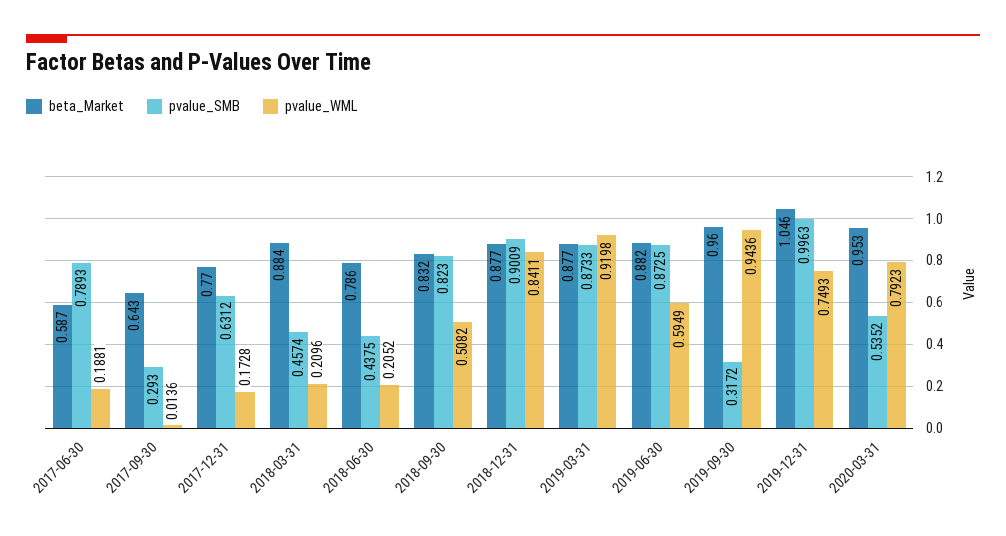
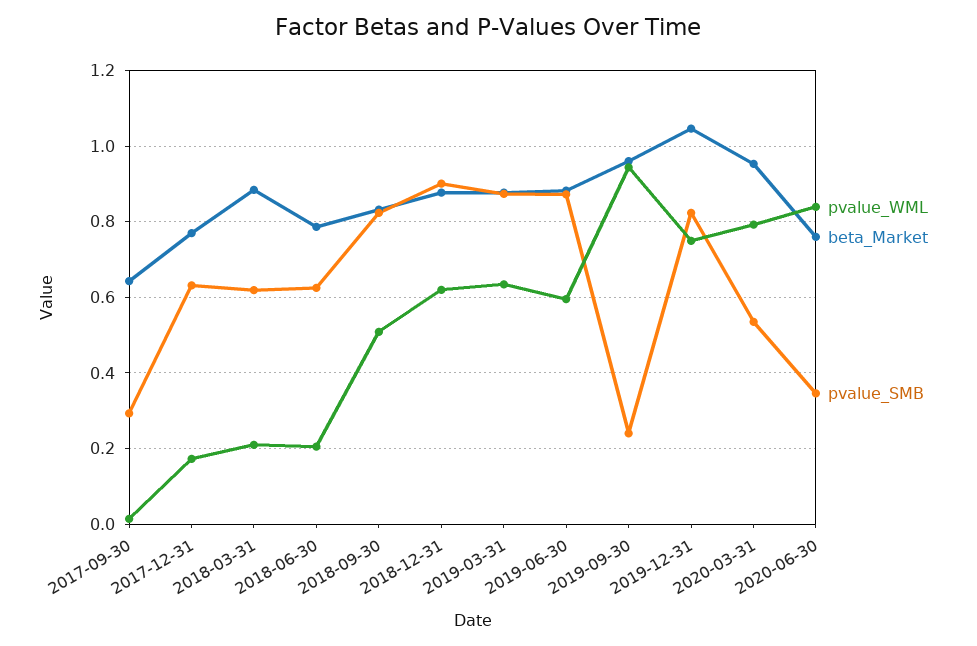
beta_Market, 2017-06-30: 0.587 -> none
pvalue_SMB, 2017-06-30: 0.7893 -> none
pvalue_WML, 2017-06-30: 0.1881 -> none
pvalue_SMB, 2018-03-31: 0.4574 -> 0.62
pvalue_SMB, 2018-06-30: 0.4375 -> 0.62
pvalue_WML, 2018-12-31: 0.8411 -> 0.62
pvalue_WML, 2019-03-31: 0.9198 -> 0.64
pvalue_SMB, 2019-09-30: 0.3172 -> 0.24
pvalue_SMB, 2019-12-31: 0.9963 -> 0.82
pvalue_WML, 2020-06-30: none -> 0.84
beta_Market, 2020-06-30: none -> 0.76
pvalue_SMB, 2020-06-30: none -> 0.34

